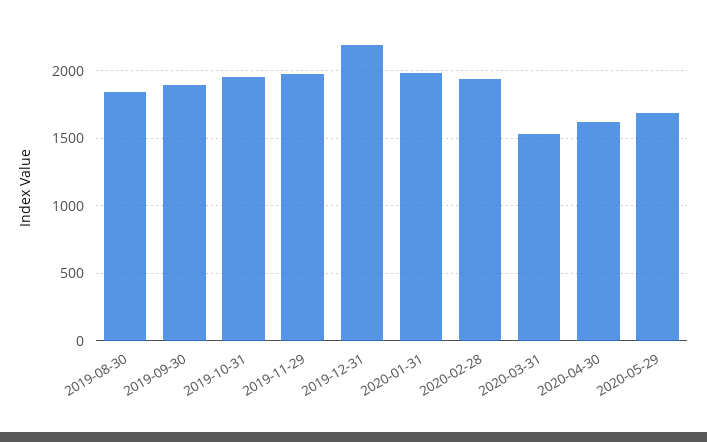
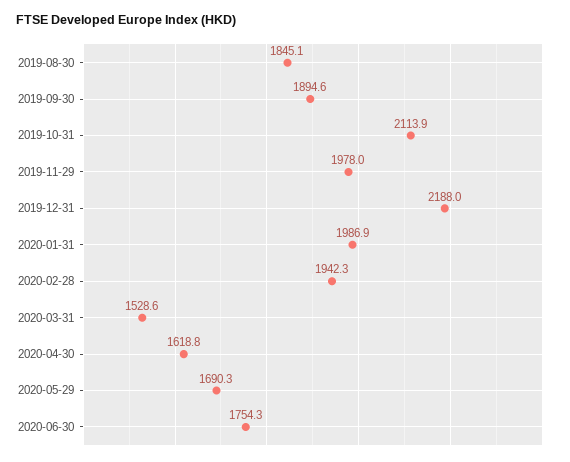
2019-10-31: 1950 -> 2113.9
2020-06-30: none -> 1754.3

